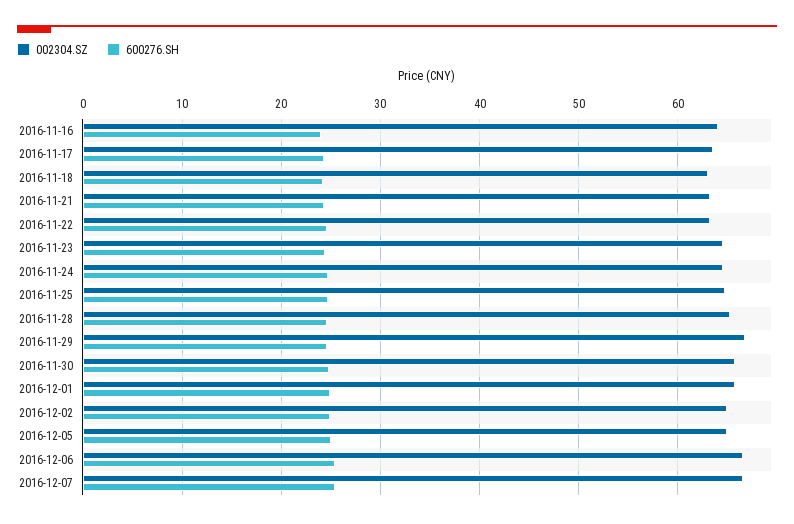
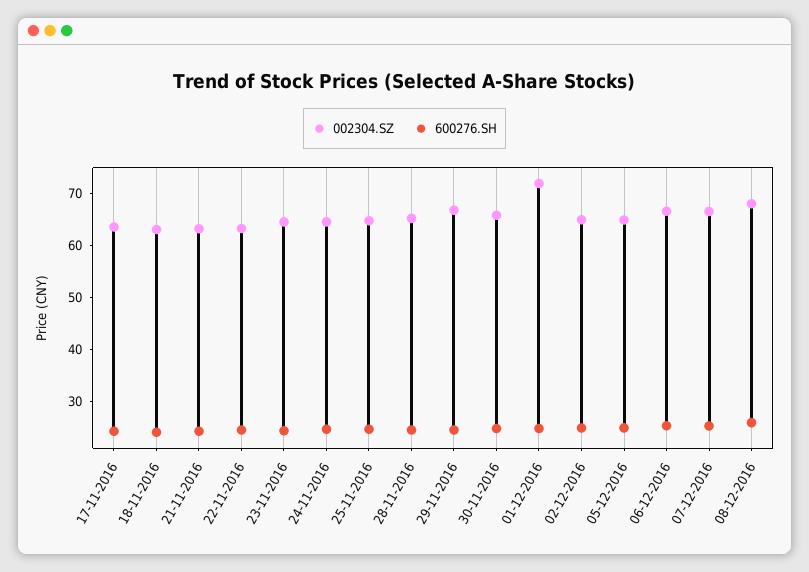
002304.SZ, 2016-11-16: 64 -> none
600276.SH, 2016-11-16: 24 -> none
002304.SZ, 2016-12-01: 66 -> 72
002304.SZ, 08-12-2016: none -> 68
600276.SH, 08-12-2016: none -> 26

